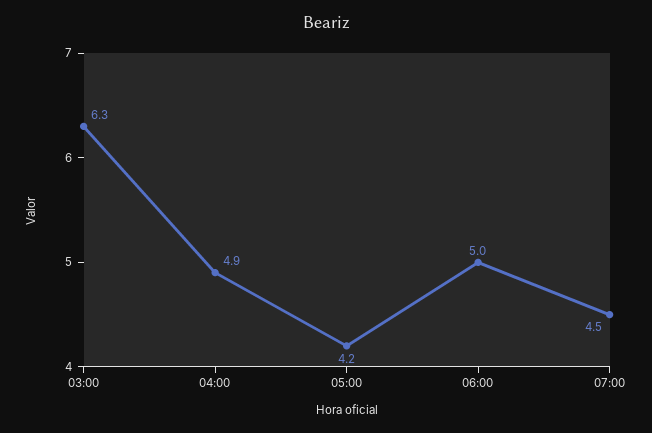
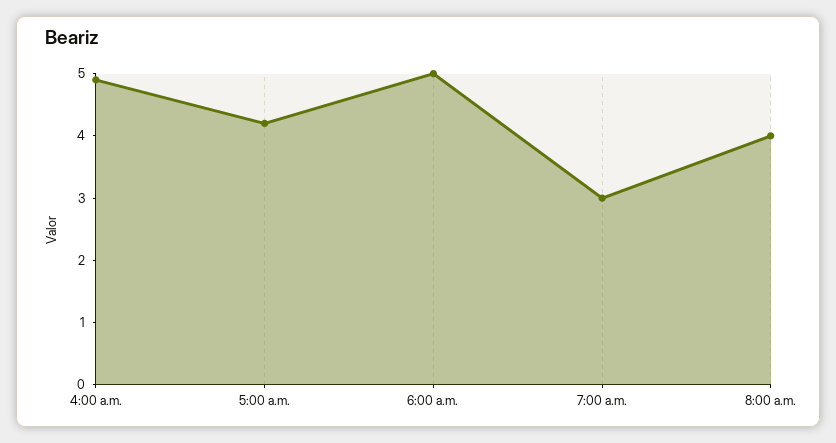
03:00: 6.3 -> none
07:00: 4.5 -> 3
8:00 a.m.: none -> 4

